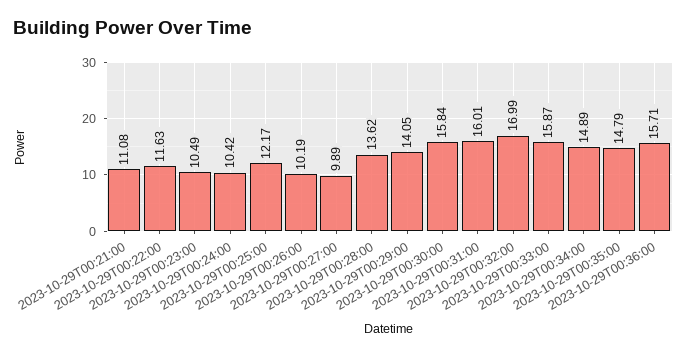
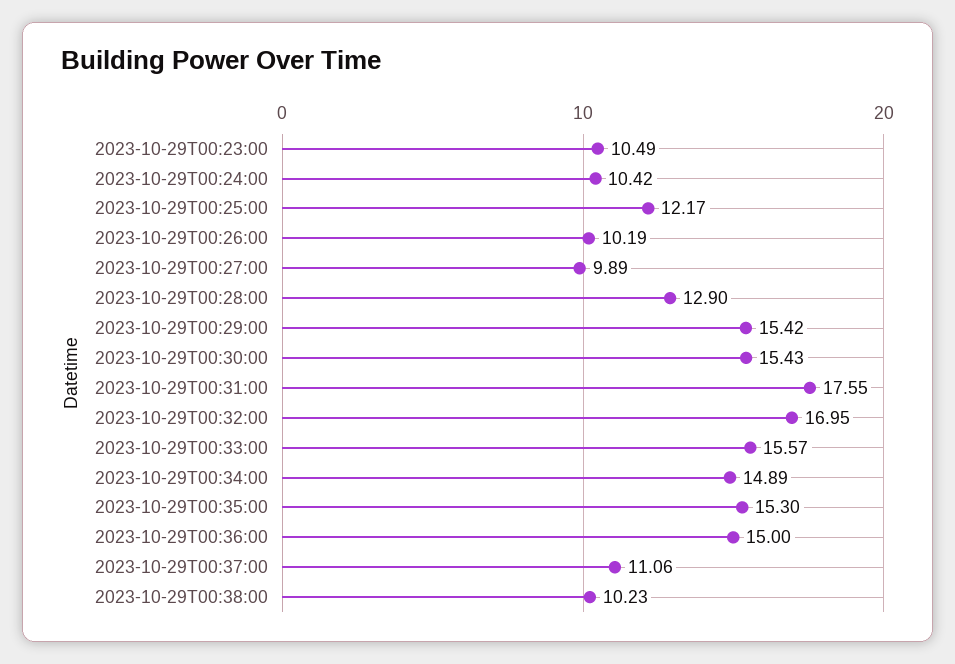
2023-10-29T00:21:00: 11.08 -> none
2023-10-29T00:22:00: 11.63 -> none
2023-10-29T00:28:00: 13.62 -> 12.9
2023-10-29T00:29:00: 14.05 -> 15.42
2023-10-29T00:30:00: 15.84 -> 15.43
2023-10-29T00:31:00: 16.01 -> 17.55
2023-10-29T00:32:00: 16.99 -> 16.95
2023-10-29T00:33:00: 15.87 -> 15.57
2023-10-29T00:35:00: 14.79 -> 15.3
2023-10-29T00:36:00: 15.71 -> 15
2023-10-29T00:37:00: none -> 11.06
2023-10-29T00:38:00: none -> 10.23

